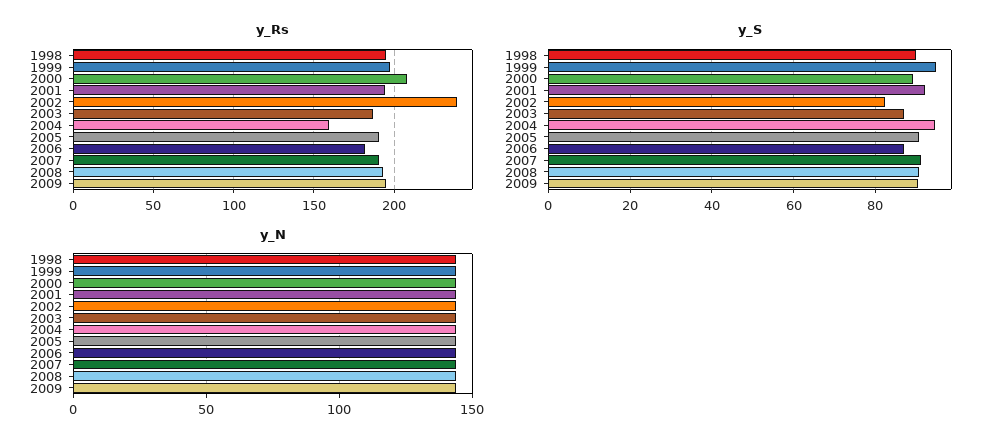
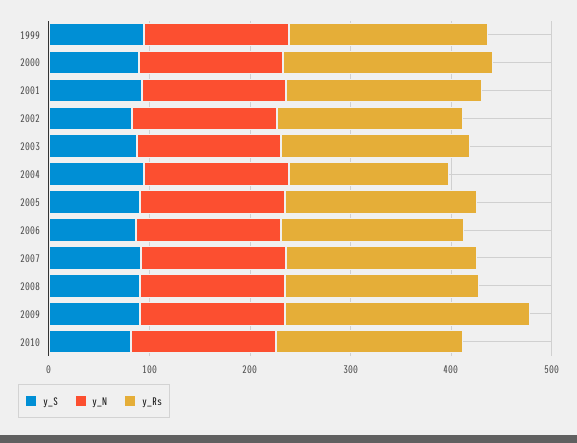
y_Rs, 1998: 195 -> none
y_Rs, 2002: 240 -> 180
y_Rs, 2009: 195 -> 240
y_S, 1998: 90 -> none
y_N, 1998: 145 -> none
y_S, 2010: none -> 80
y_N, 2010: none -> 140
y_Rs, 2010: none -> 180

